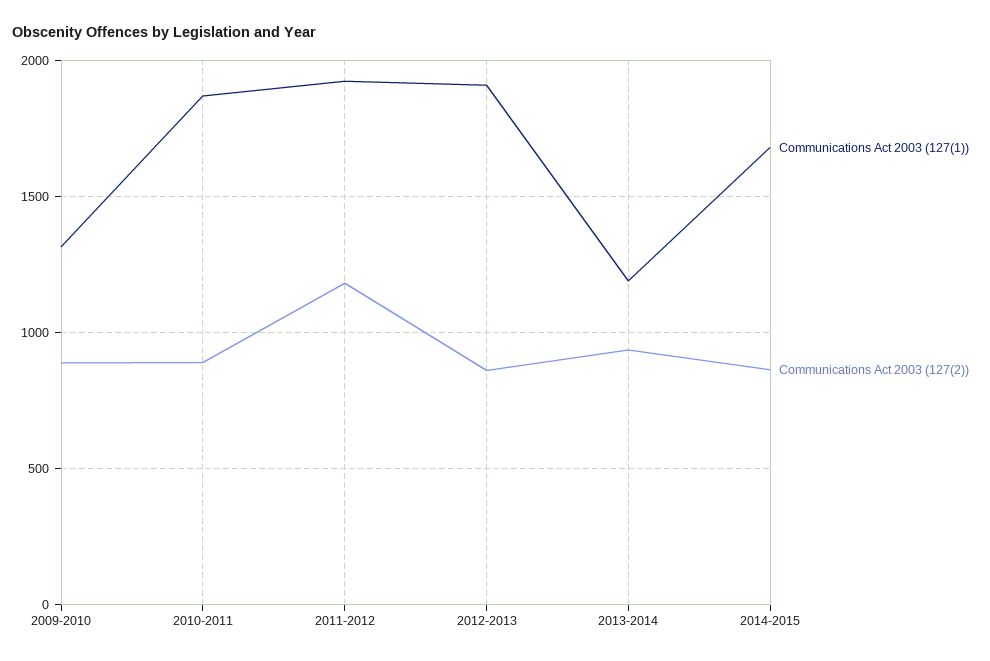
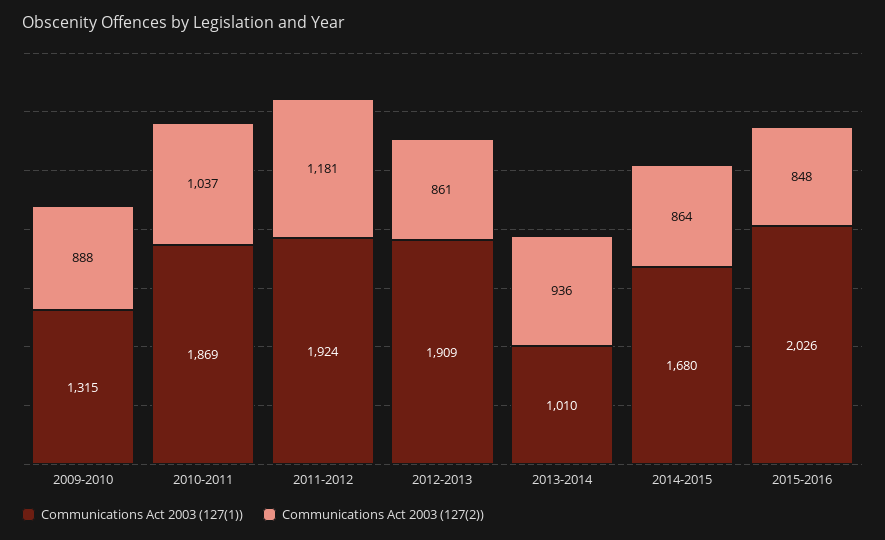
Communications Act 2003 (127(2)), 2010-2011: 900 -> 1037
Communications Act 2003 (127(1)), 2013-2014: 1200 -> 1010
Communications Act 2003 (127(1)), 2015-2016: none -> 2026
Communications Act 2003 (127(2)), 2015-2016: none -> 848

